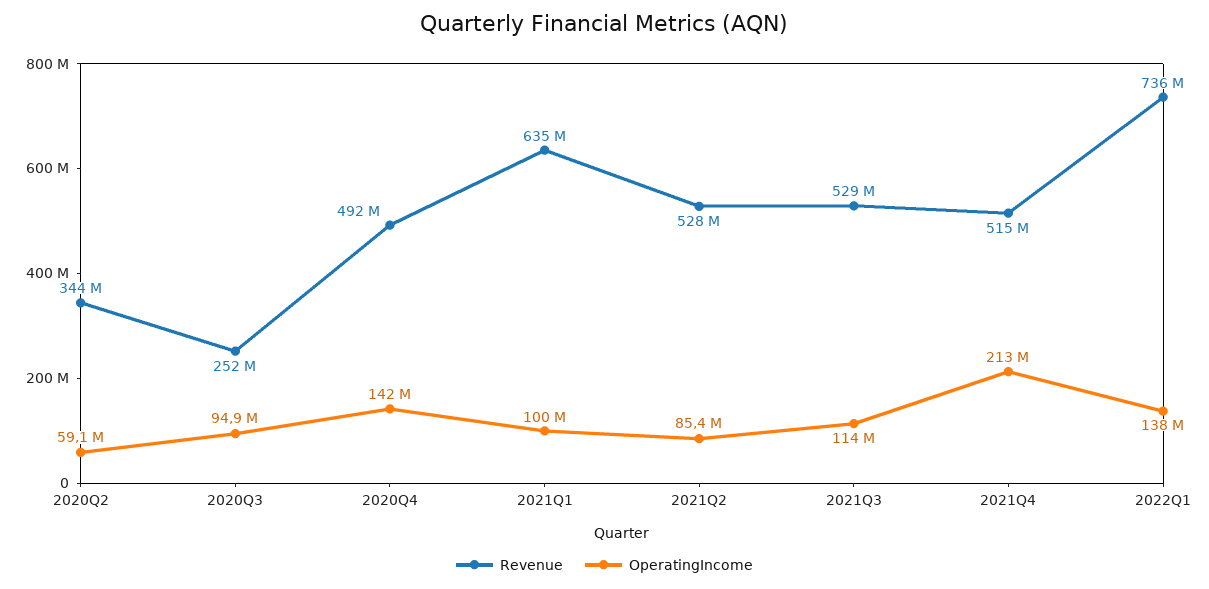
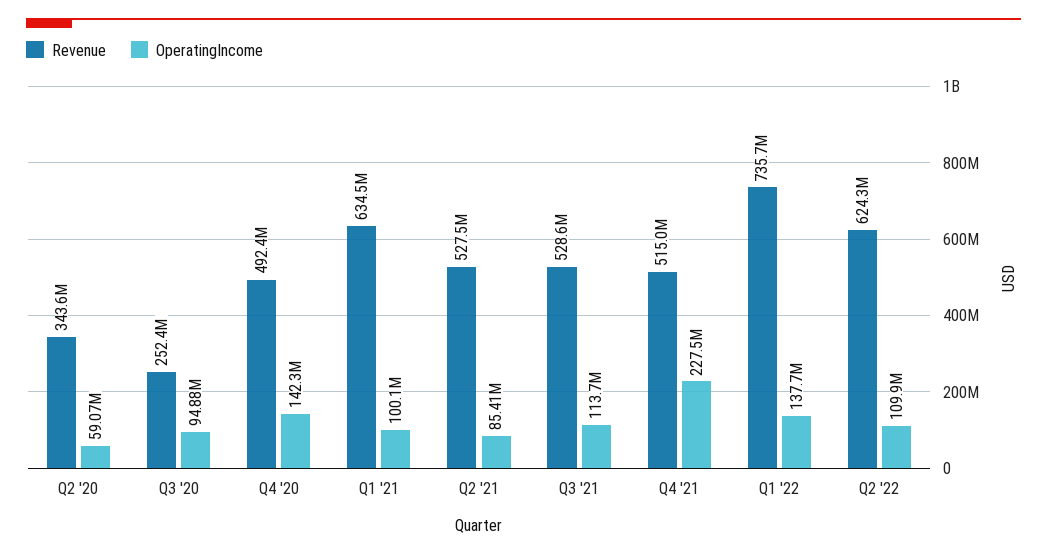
OperatingIncome, 2021Q4: 213000000 -> 227500000
Revenue, Q2 '22: none -> 624300000
OperatingIncome, Q2 '22: none -> 109900000

